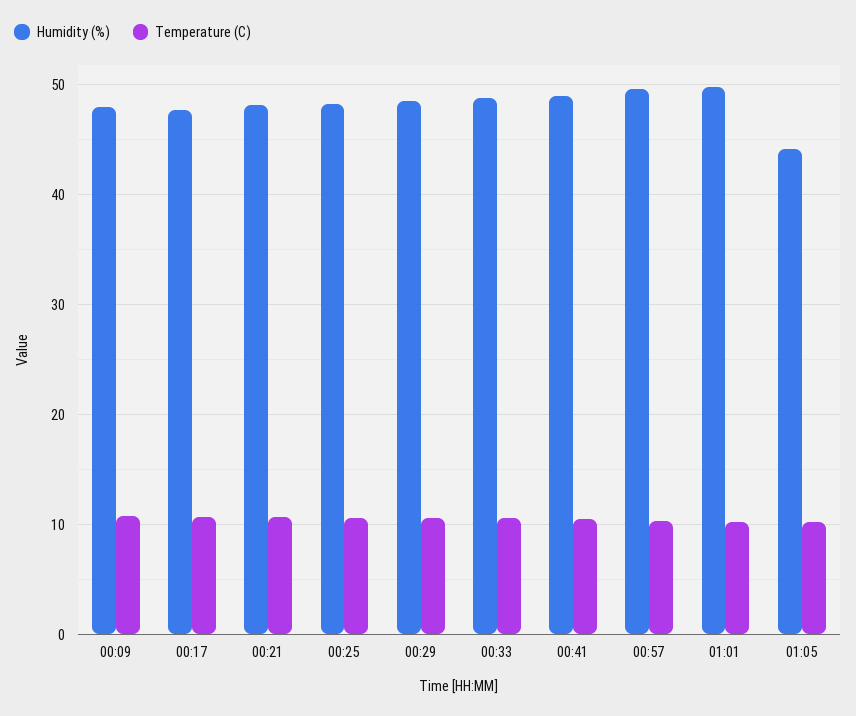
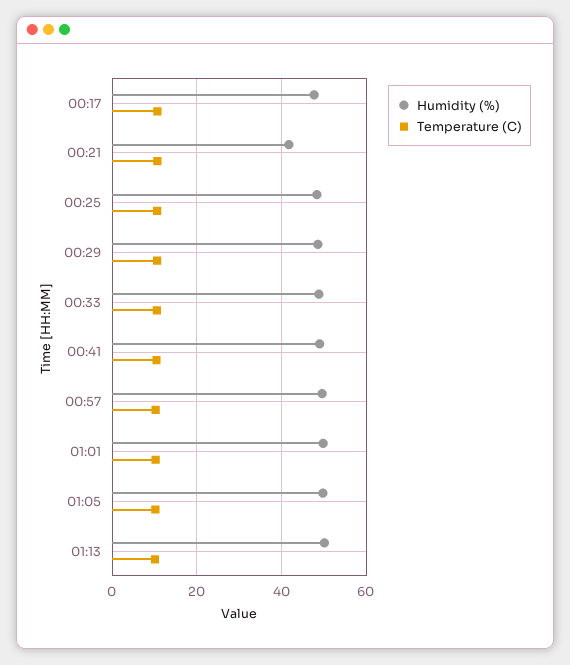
Humidity (%), 00:09: 48 -> none
Temperature (C), 00:09: 11 -> none
Humidity (%), 00:21: 48 -> 42
Humidity (%), 01:05: 44 -> 50
Humidity (%), 01:13: none -> 50
Temperature (C), 01:13: none -> 10

